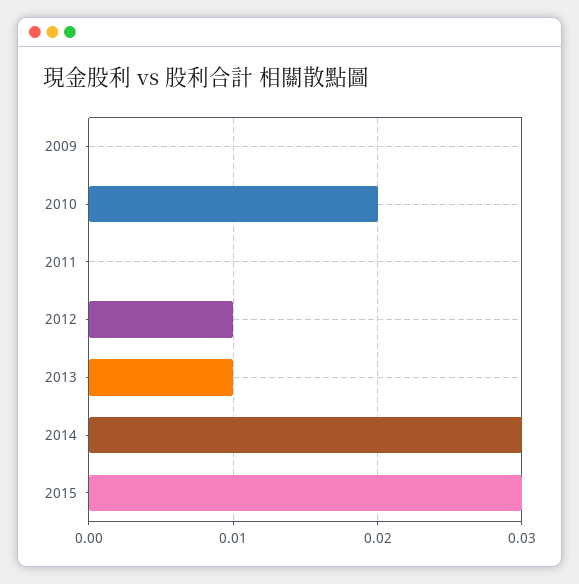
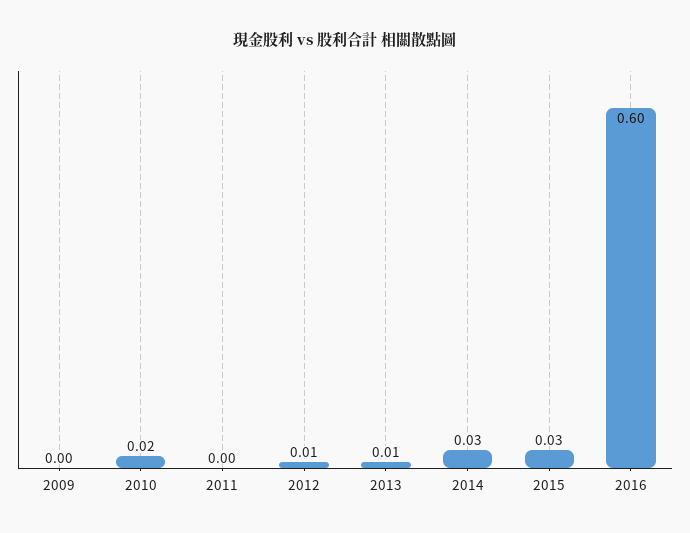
2016: none -> 0.6

